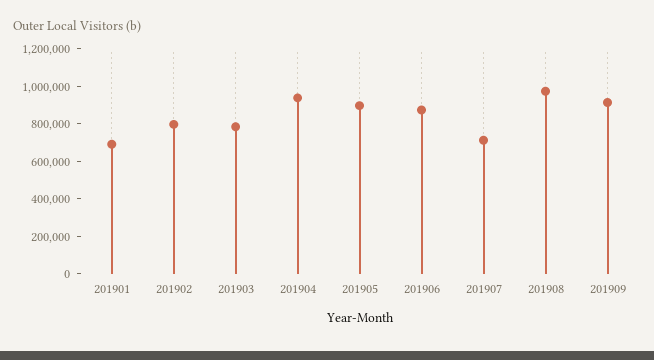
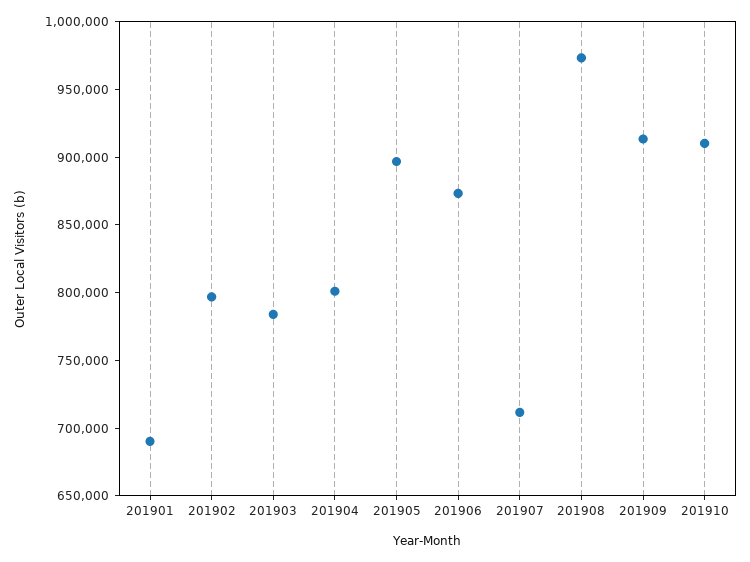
201904: 950000 -> 800000
201910: none -> 910000

